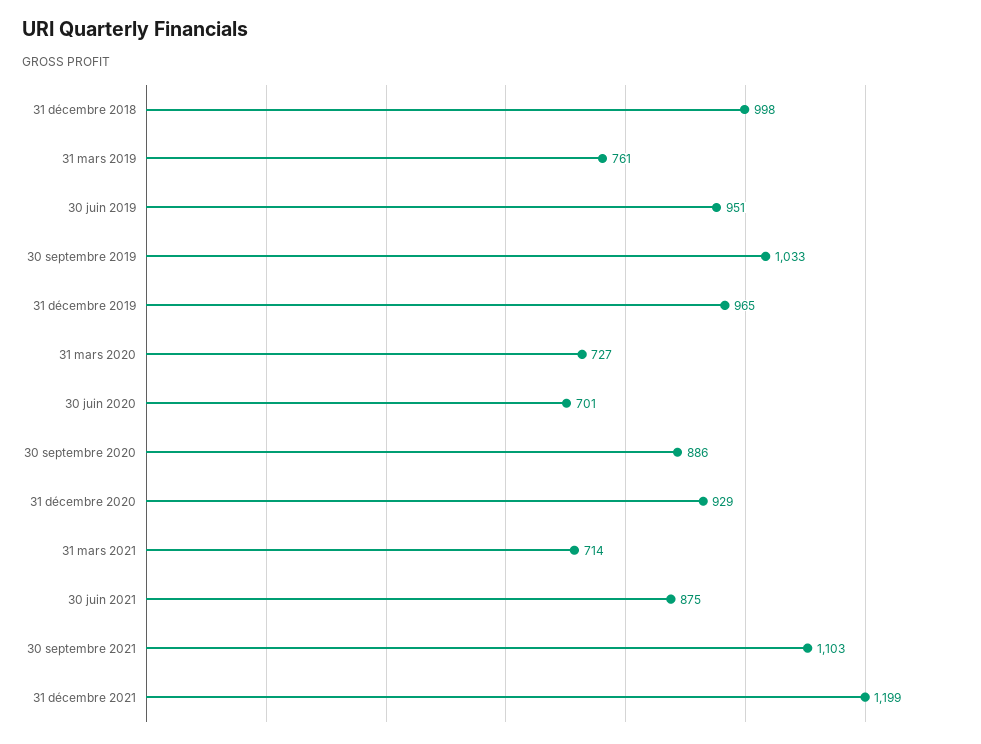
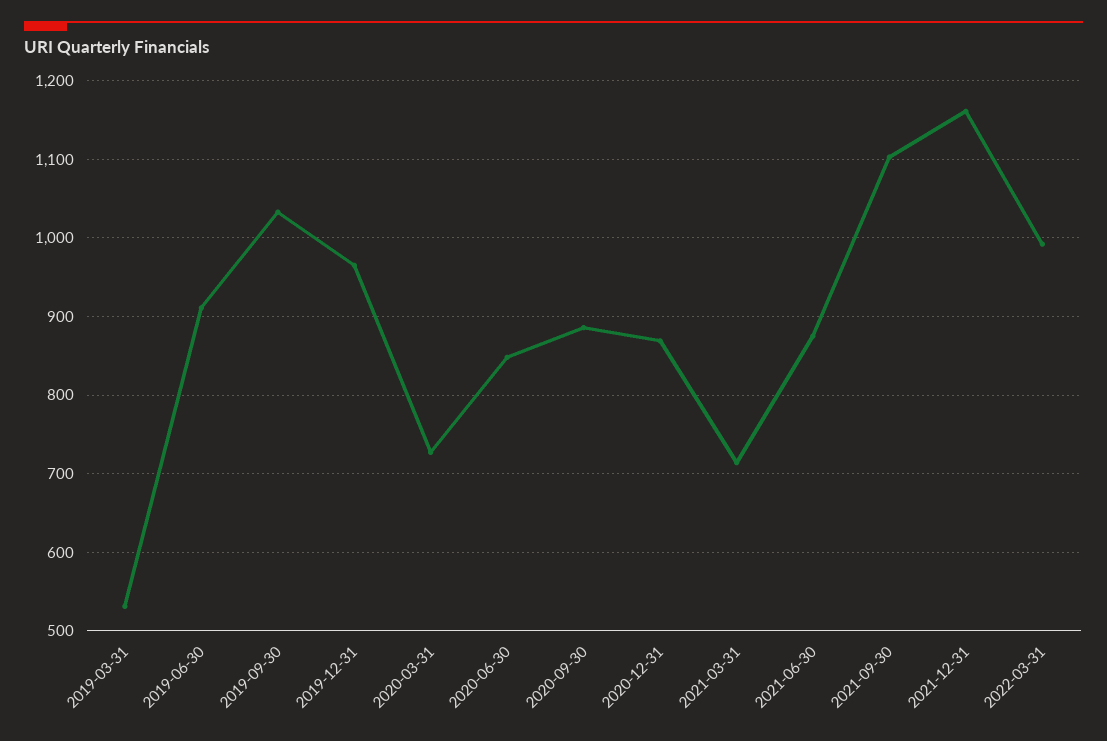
31 décembre 2018: 998 -> none
31 mars 2019: 761 -> 530
30 juin 2019: 951 -> 910
30 juin 2020: 701 -> 850
31 décembre 2020: 929 -> 870
31 décembre 2021: 1199 -> 1160
2022-03-31: none -> 990

